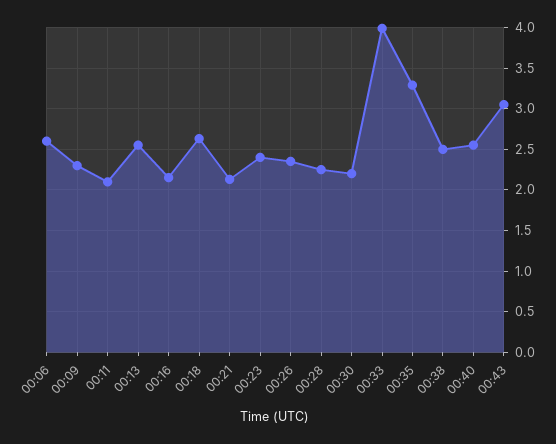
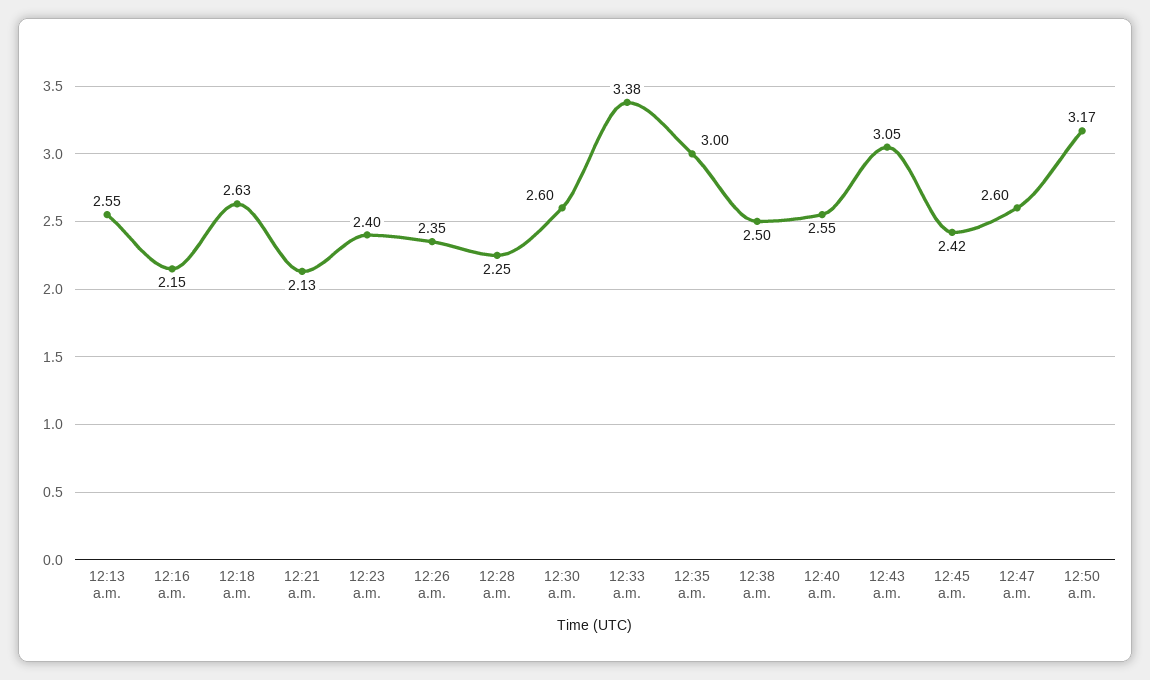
00:06: 2.6 -> none
00:09: 2.3 -> none
00:11: 2.1 -> none
00:30: 2.2 -> 2.6
00:33: 4 -> 3.38
00:35: 3.3 -> 3
12:45 a.m.: none -> 2.42
12:47 a.m.: none -> 2.6
12:50 a.m.: none -> 3.17

